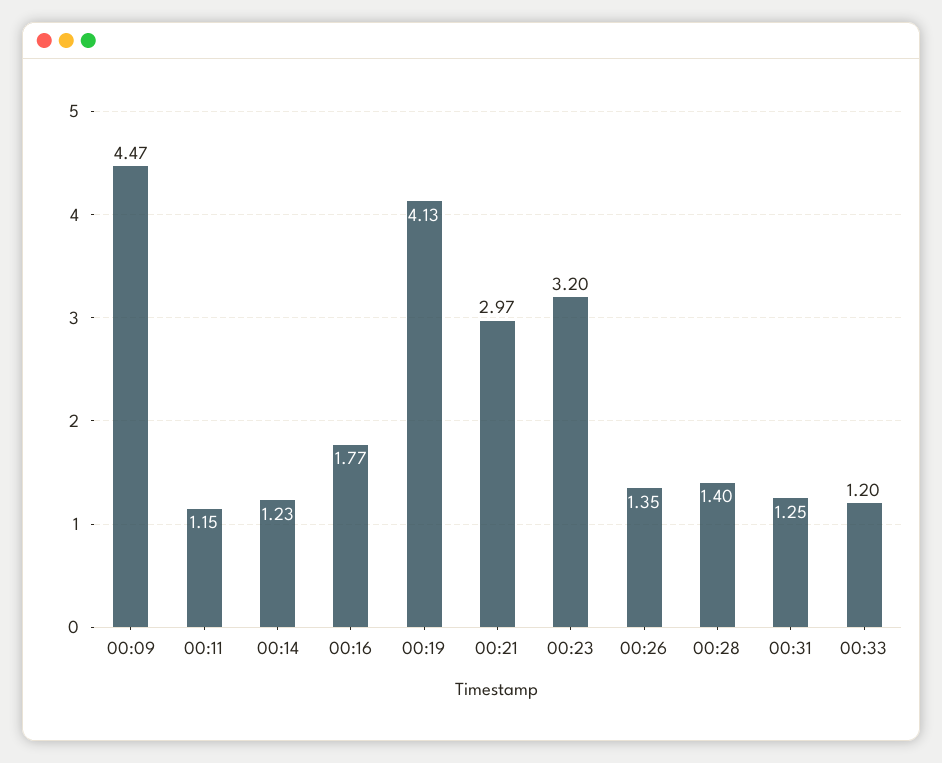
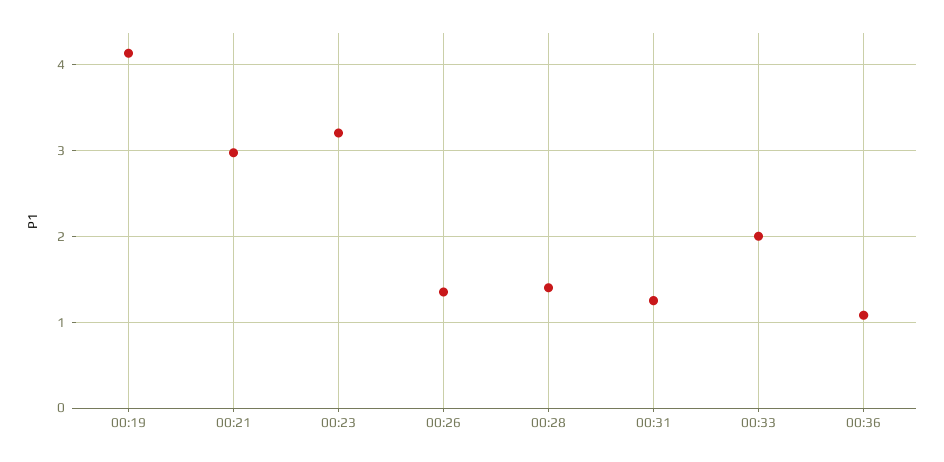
00:09: 4.47 -> none
00:11: 1.15 -> none
00:14: 1.23 -> none
00:16: 1.77 -> none
00:33: 1.2 -> 2
00:36: none -> 1.1

